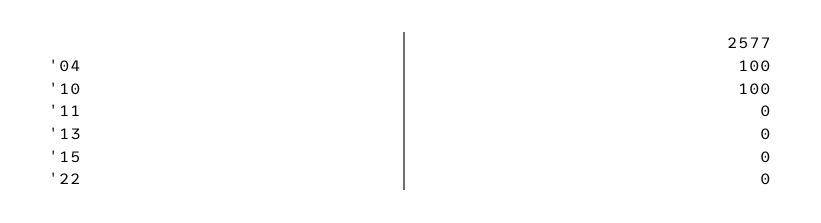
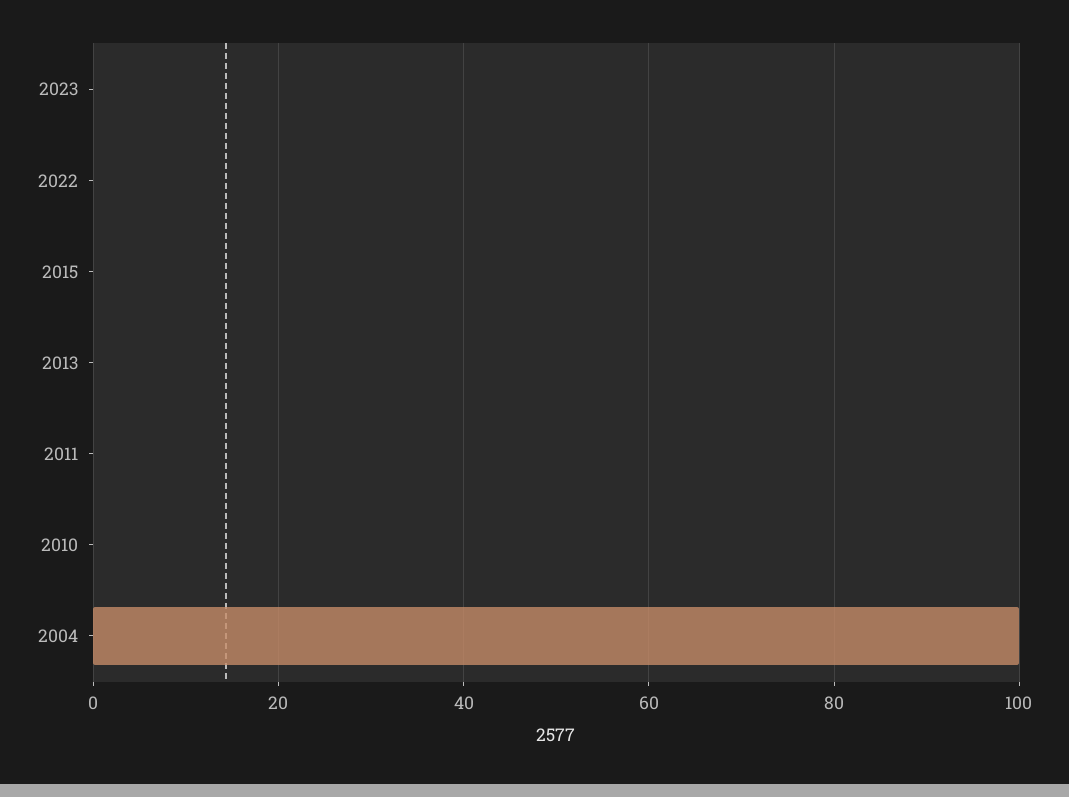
'10: 100 -> 0
2023: none -> 0

